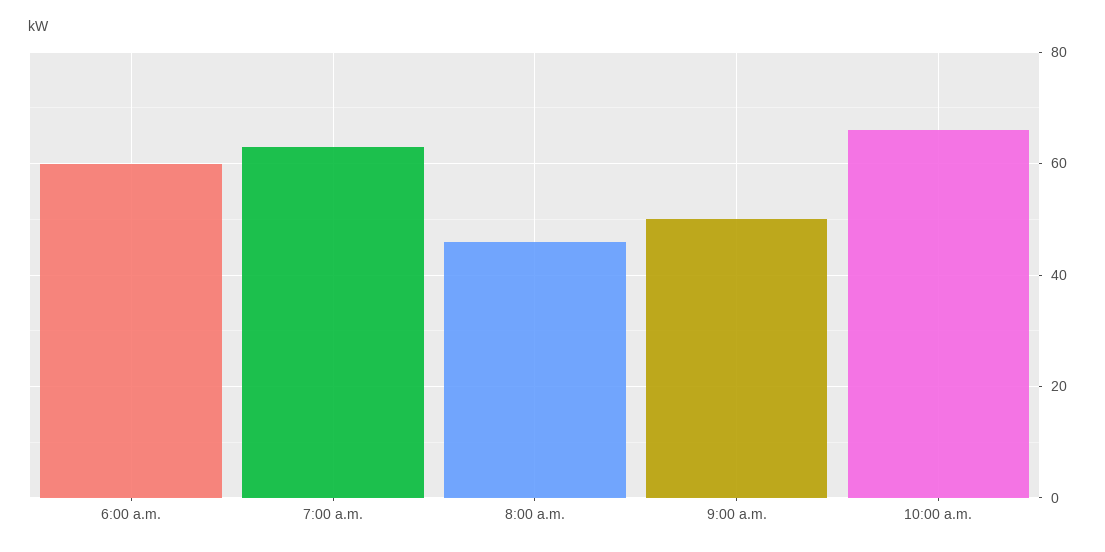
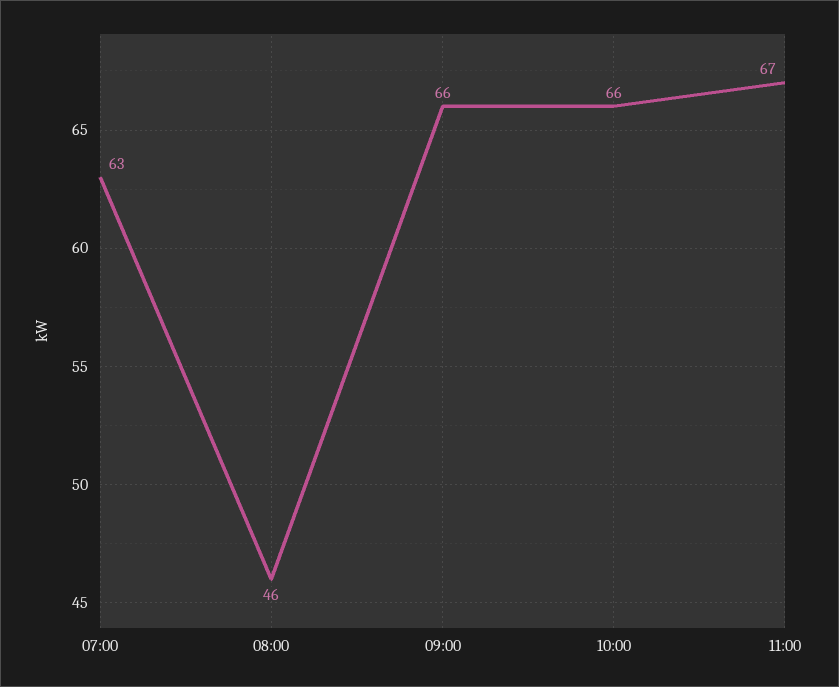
6:00 a.m.: 60 -> none
9:00 a.m.: 50 -> 66
11:00: none -> 67

